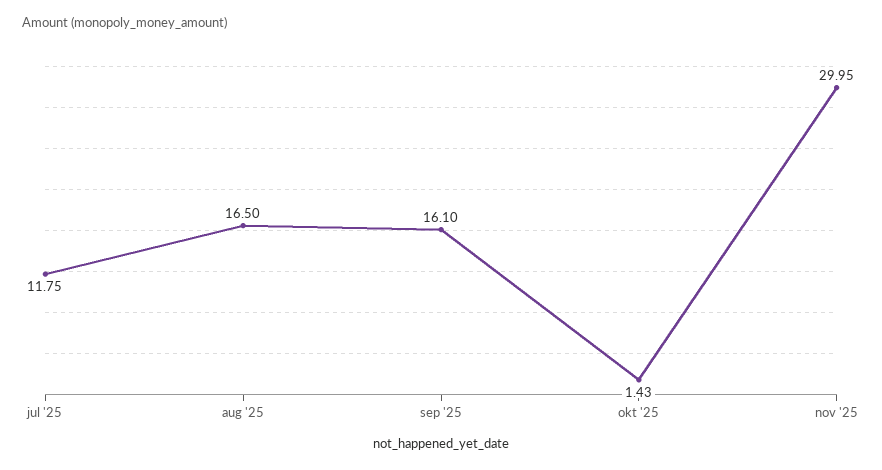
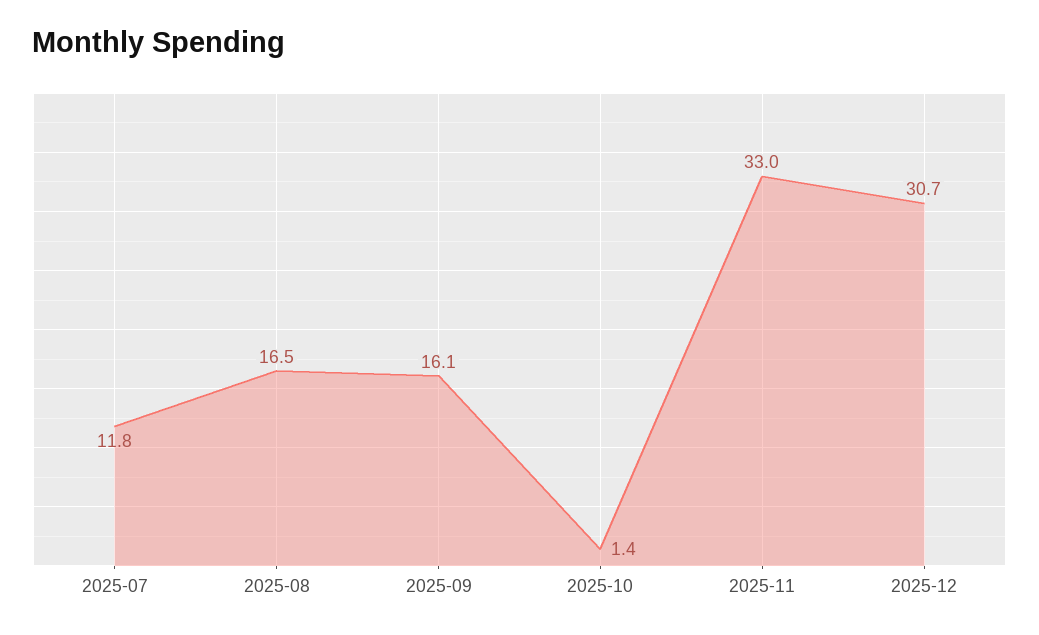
nov '25: 29.95 -> 33
2025-12: none -> 30.7

